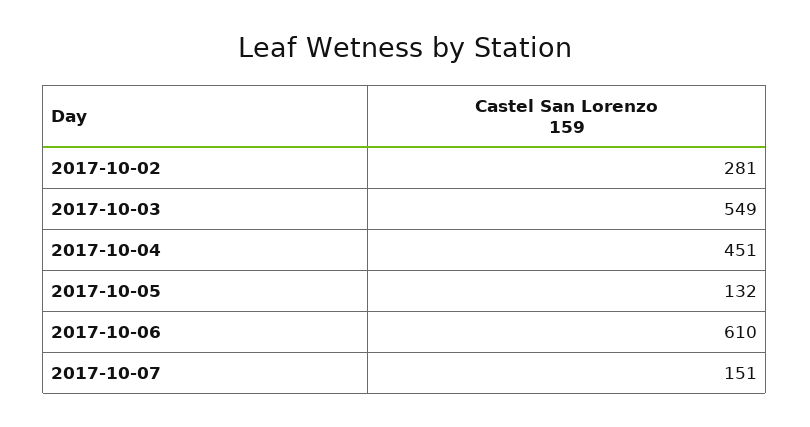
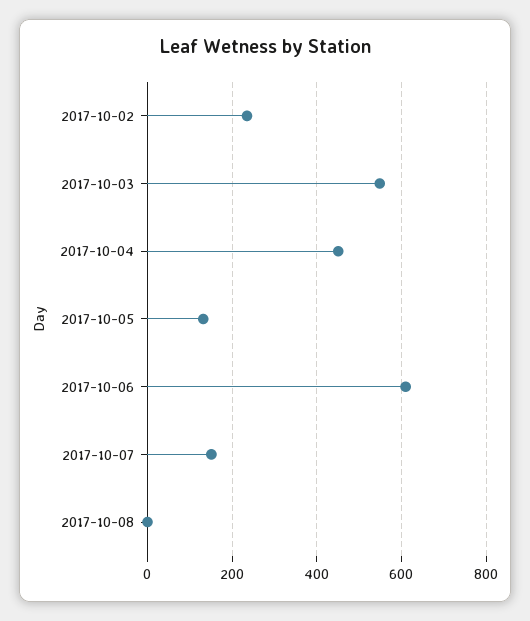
2017-10-02: 281 -> 240
2017-10-08: none -> 0

